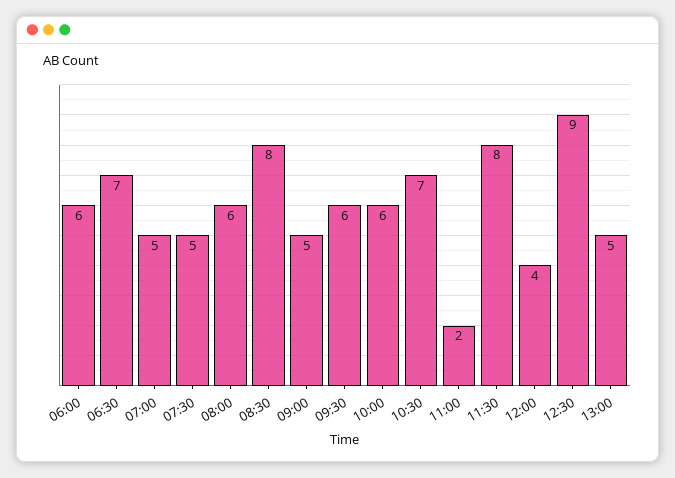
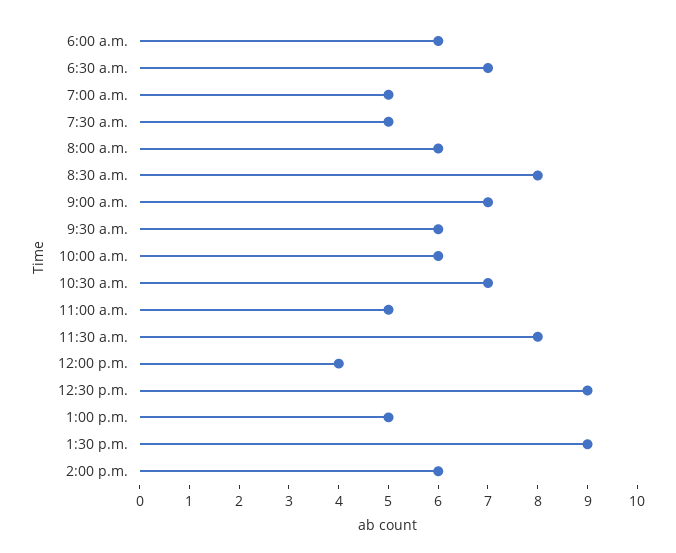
09:00: 5 -> 7
11:00: 2 -> 5
1:30 p.m.: none -> 9
2:00 p.m.: none -> 6

